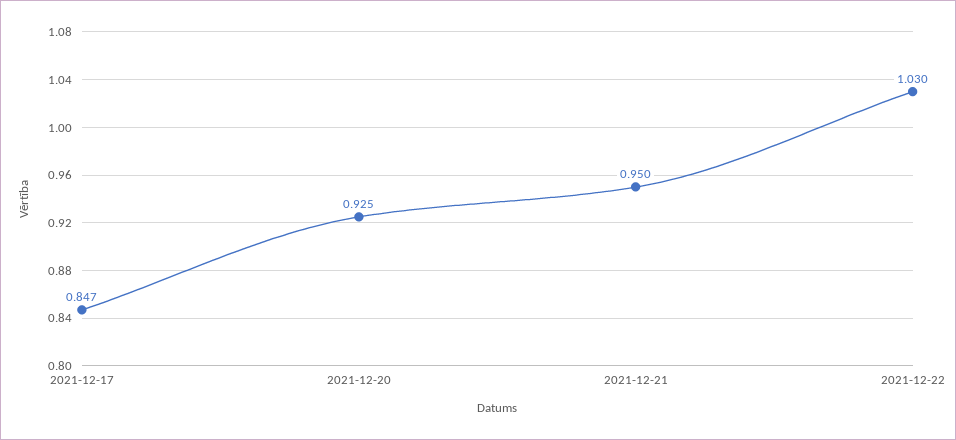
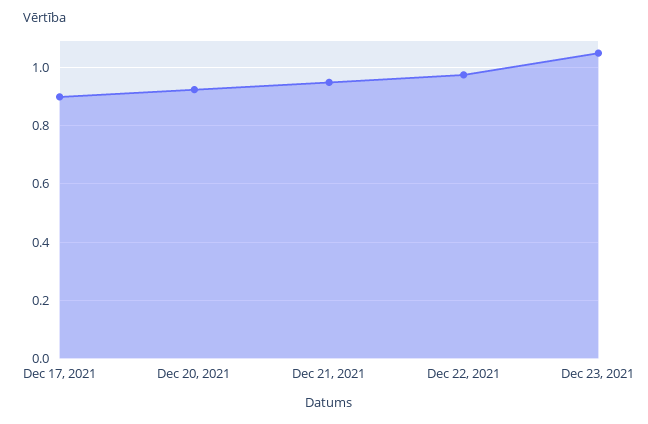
2021-12-17: 0.847 -> 0.9
2021-12-22: 1.03 -> 0.975
Dec 23, 2021: none -> 1.05

